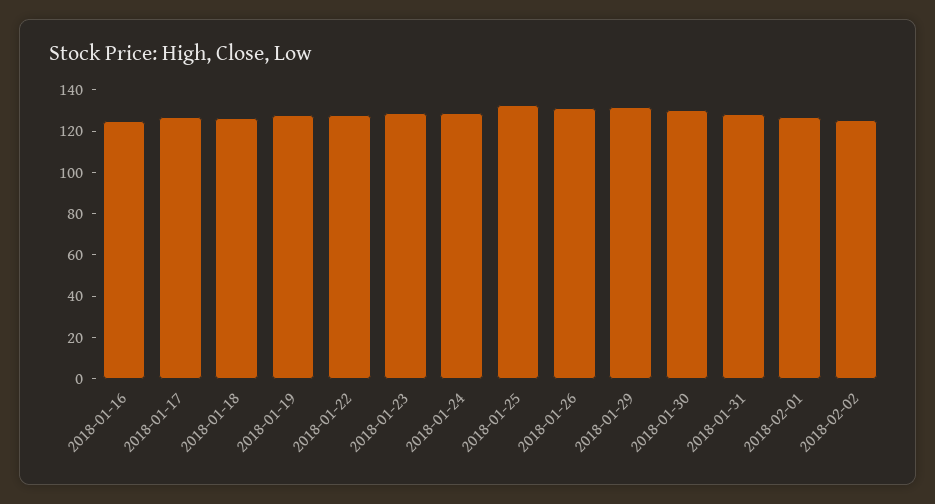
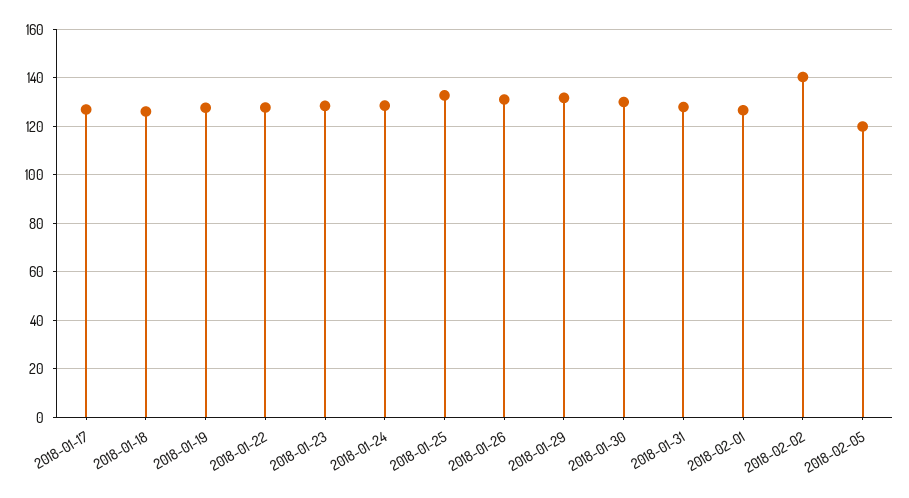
2018-01-16: 125 -> none
2018-02-02: 125 -> 140
2018-02-05: none -> 120

